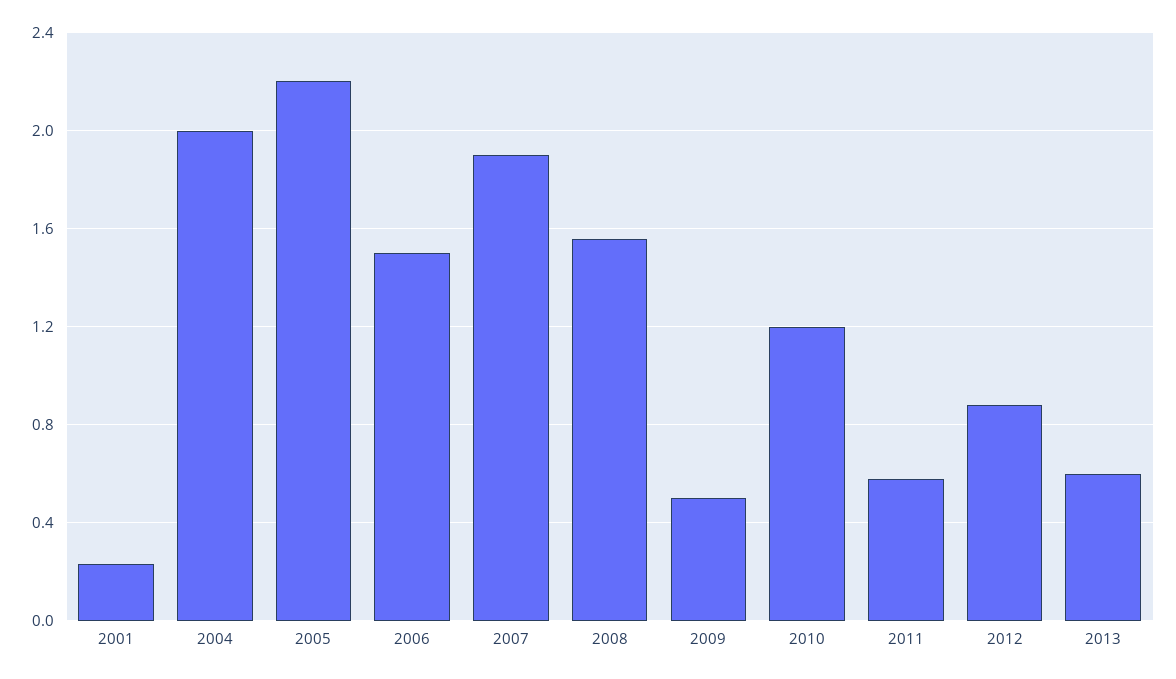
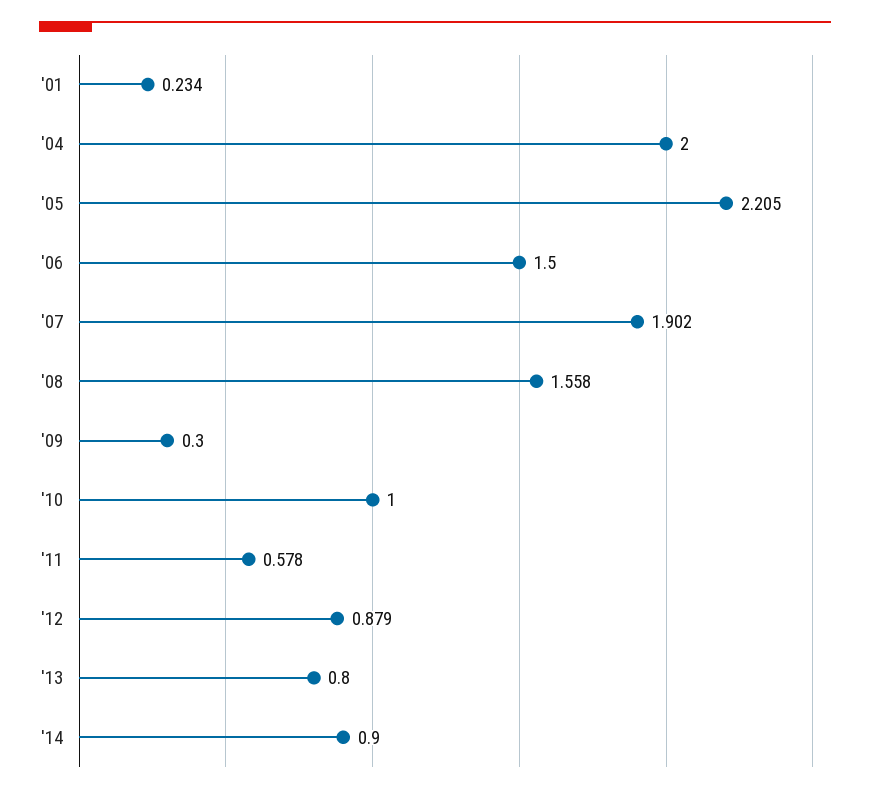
2009: 0.5 -> 0.3
2010: 1.2 -> 1
2013: 0.6 -> 0.8
'14: none -> 0.9

